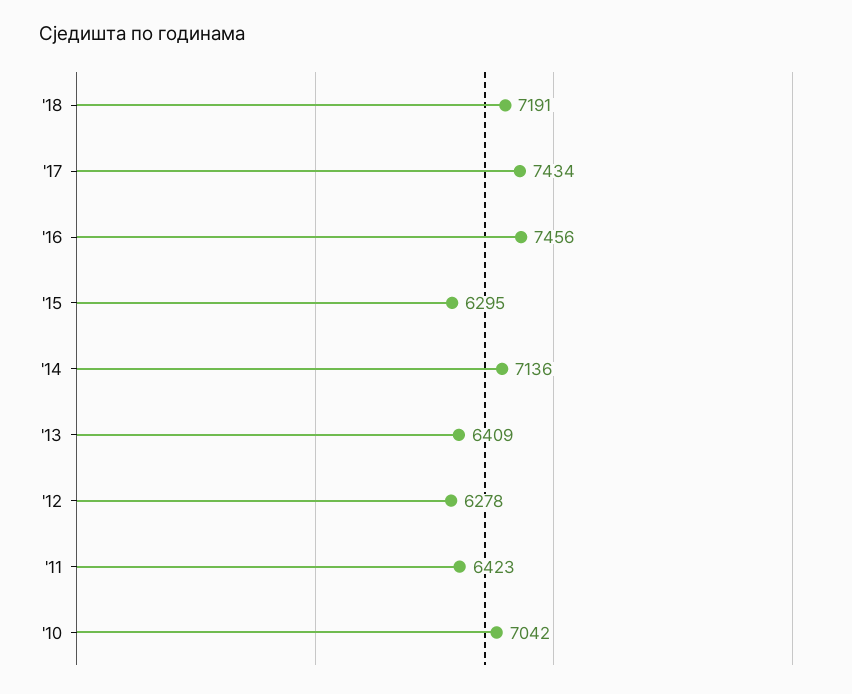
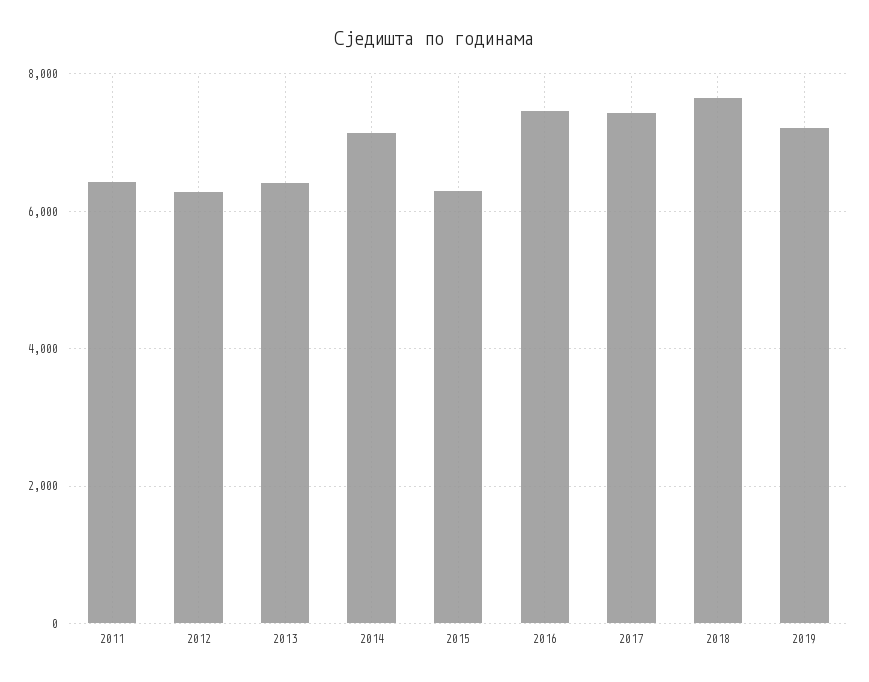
'18: 7191 -> 7600
'10: 7042 -> none
2019: none -> 7200

